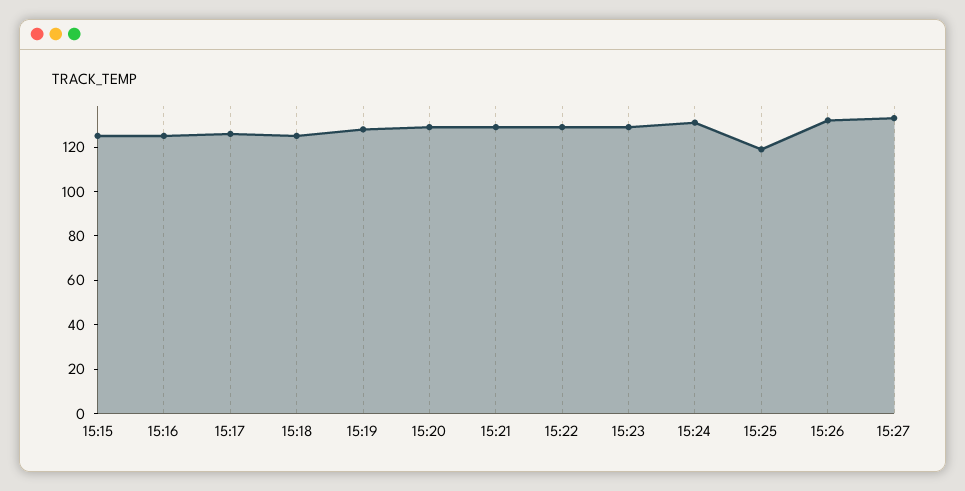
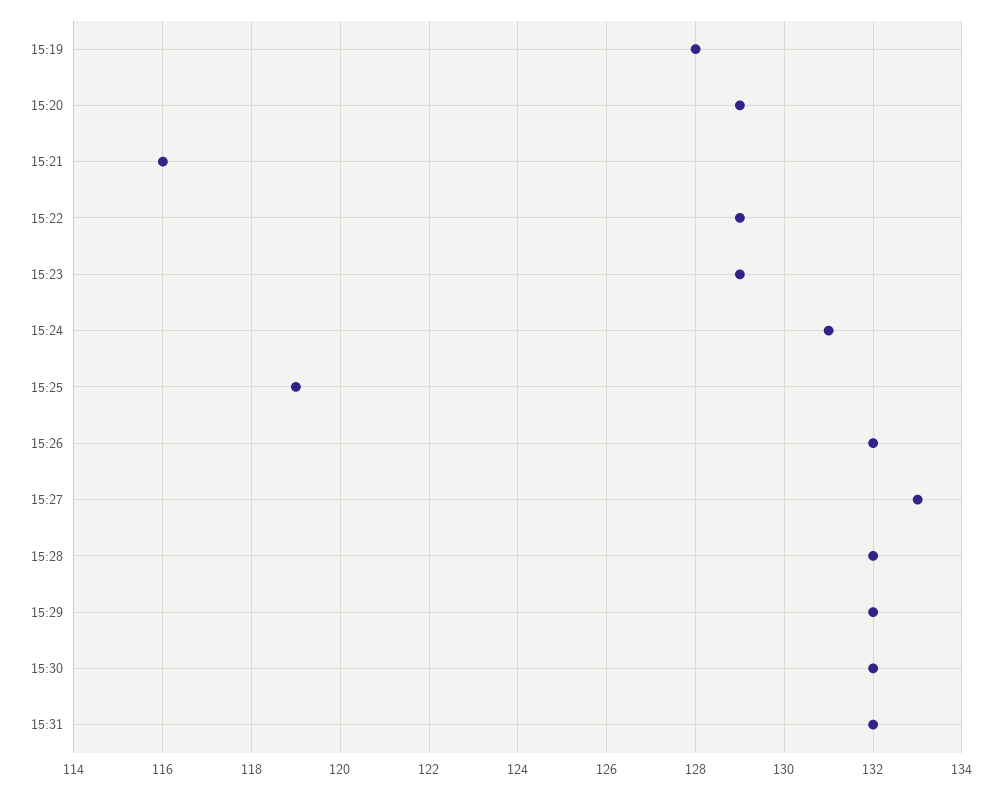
15:15: 125 -> none
15:16: 125 -> none
15:17: 125 -> none
15:18: 125 -> none
15:21: 130 -> 116
15:28: none -> 132
15:29: none -> 132
15:30: none -> 132
15:31: none -> 132

